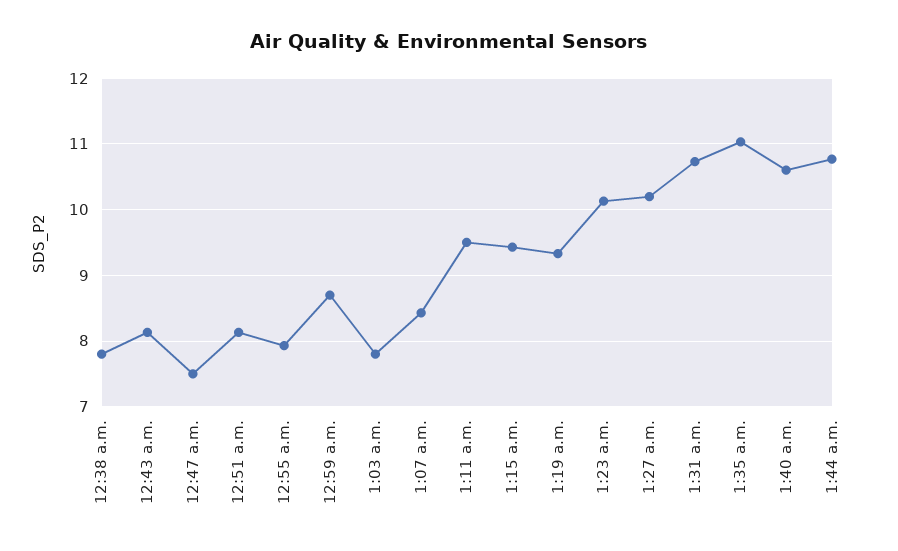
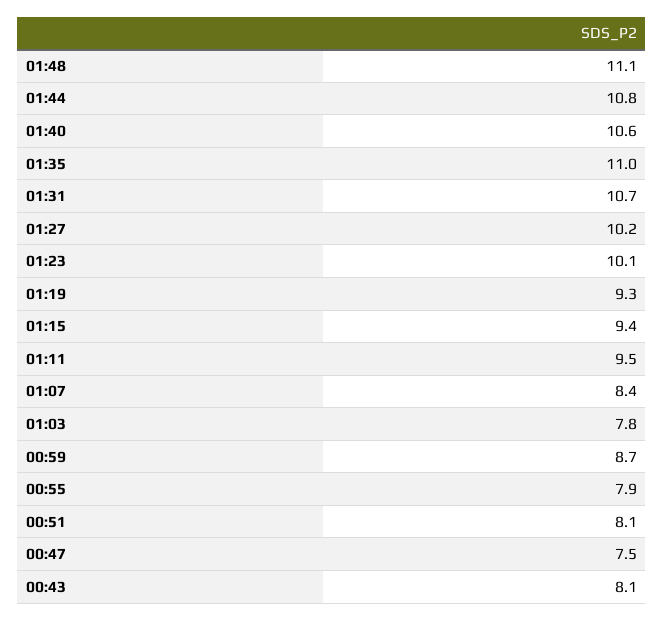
12:38 a.m.: 7.8 -> none
01:48: none -> 11.1

